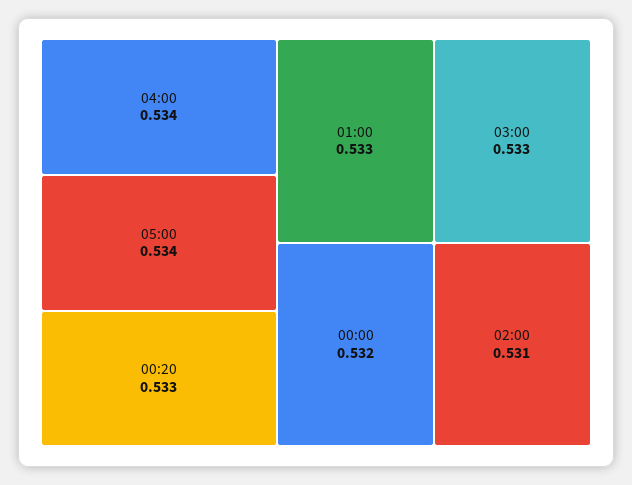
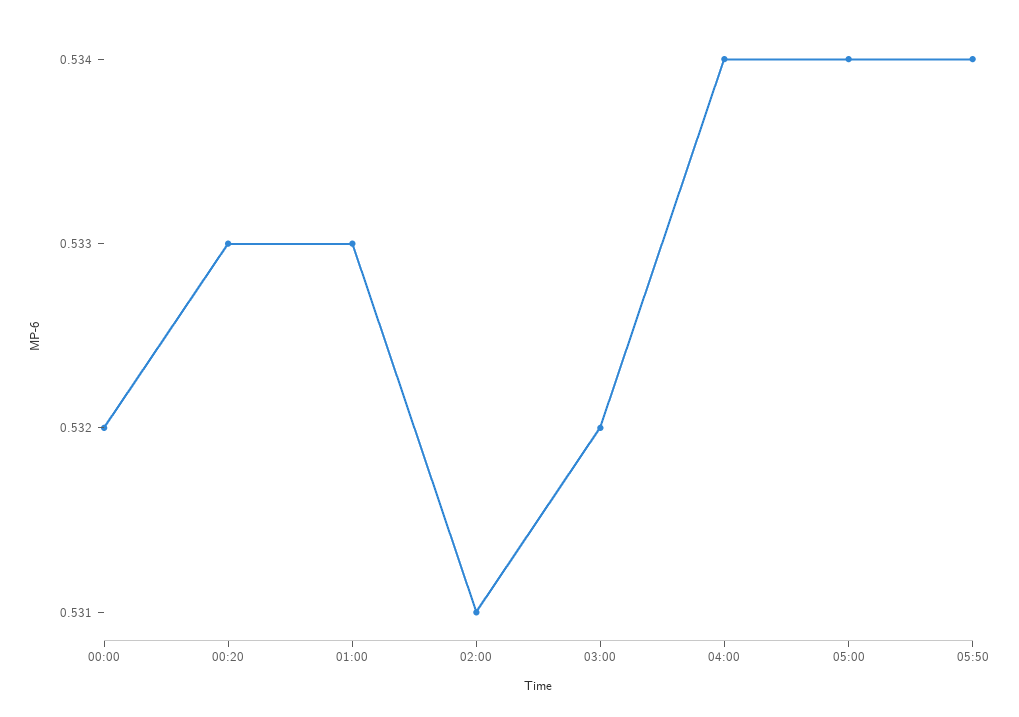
03:00: 0.533 -> 0.532
05:50: none -> 0.534

